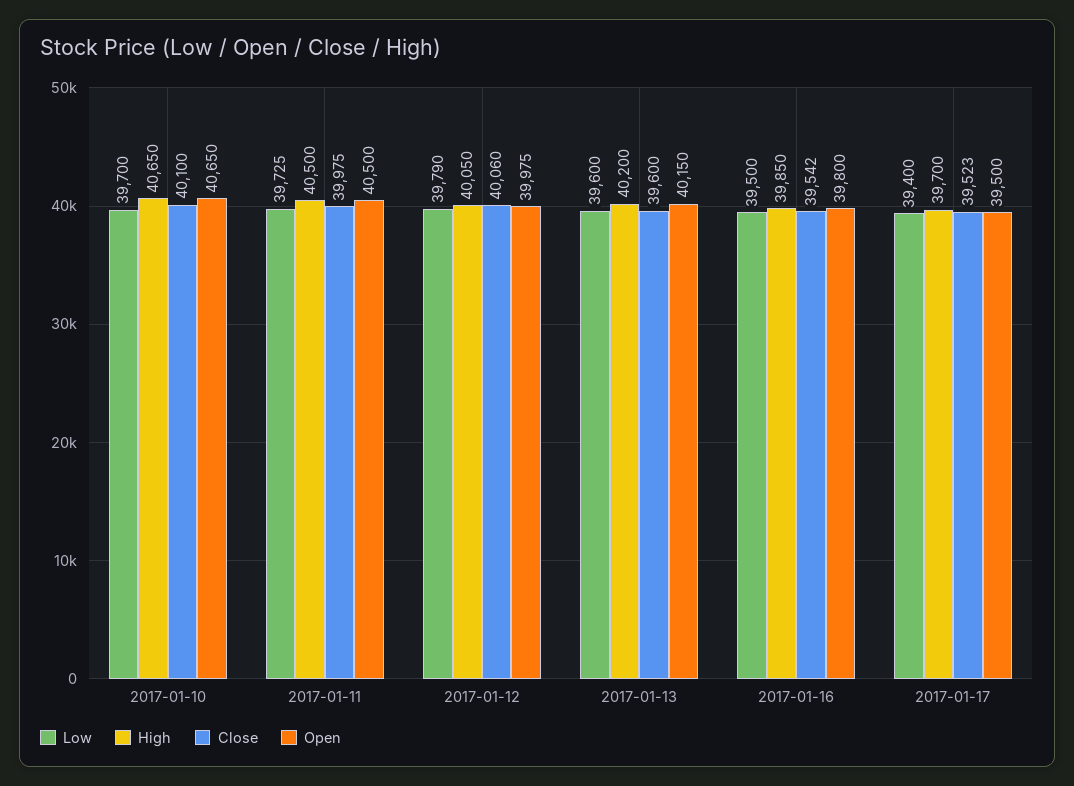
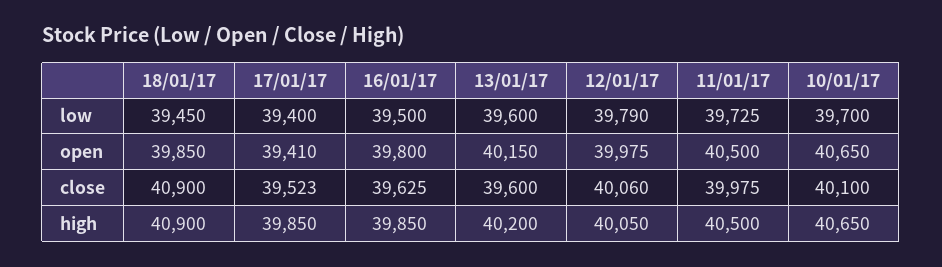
Close, 2017-01-16: 39542 -> 39625
High, 2017-01-17: 39700 -> 39850
Open, 2017-01-17: 39500 -> 39410
Low, 18/01/17: none -> 39450
Open, 18/01/17: none -> 39850
Close, 18/01/17: none -> 40900
High, 18/01/17: none -> 40900

